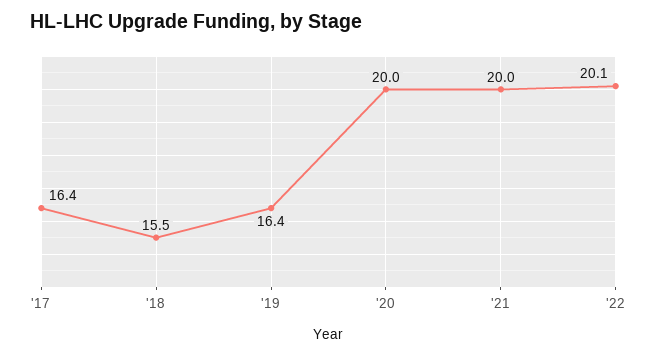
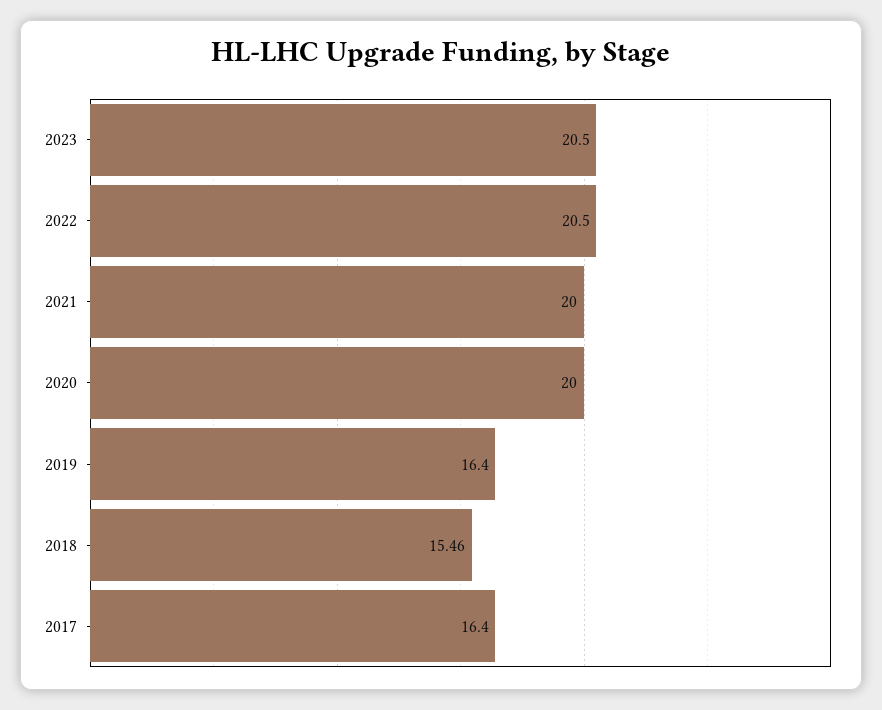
'22: 20.1 -> 20.5
2023: none -> 20.5

